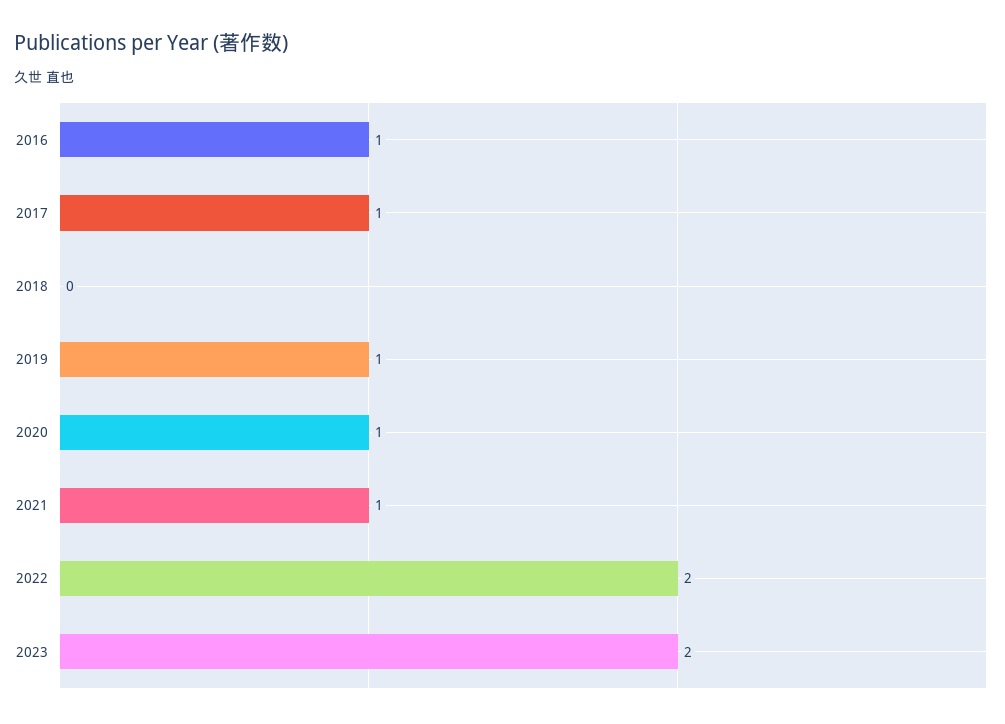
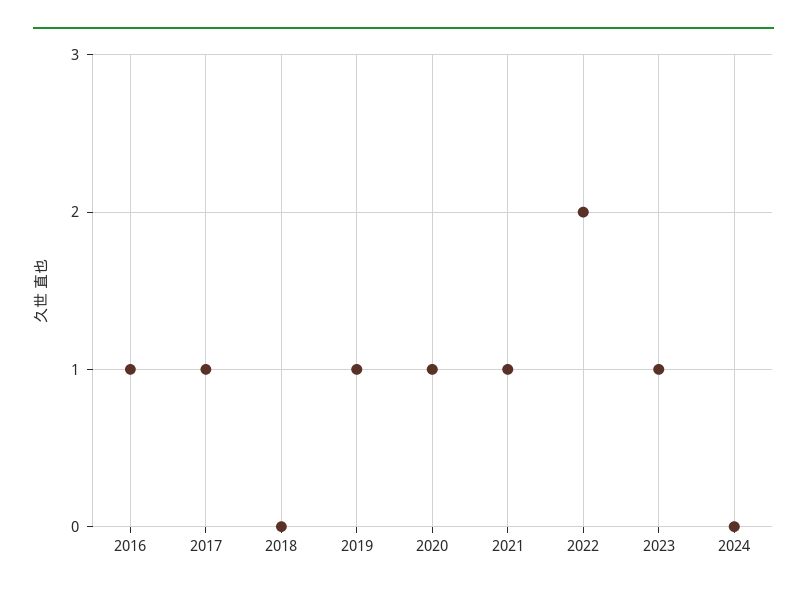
2023: 2 -> 1
2024: none -> 0

